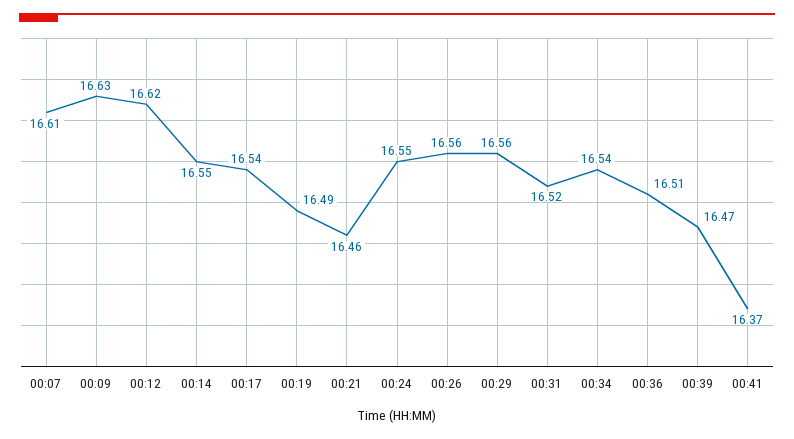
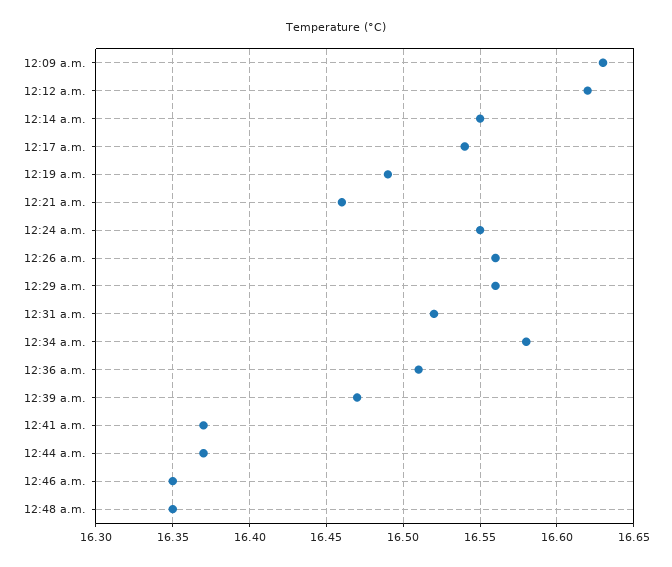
00:07: 16.61 -> none
00:34: 16.54 -> 16.58
12:44 a.m.: none -> 16.37
12:46 a.m.: none -> 16.35
12:48 a.m.: none -> 16.35

